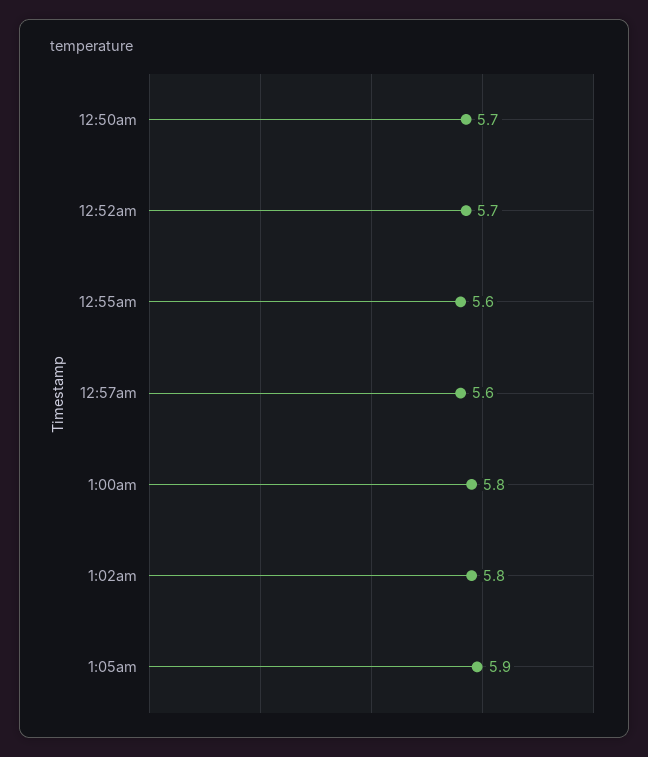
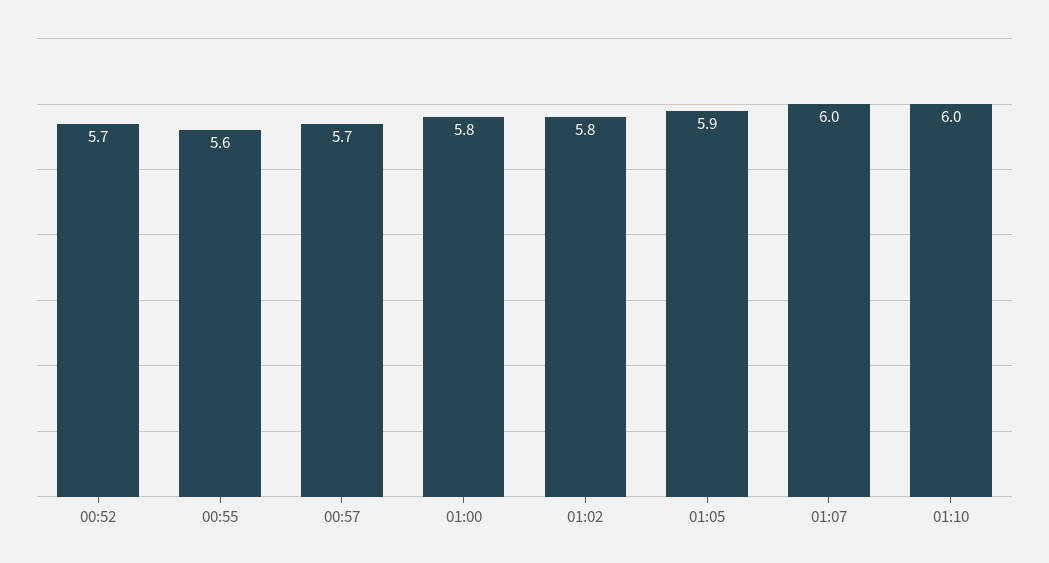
12:50am: 5.7 -> none
12:57am: 5.6 -> 5.7
01:07: none -> 6
01:10: none -> 6

